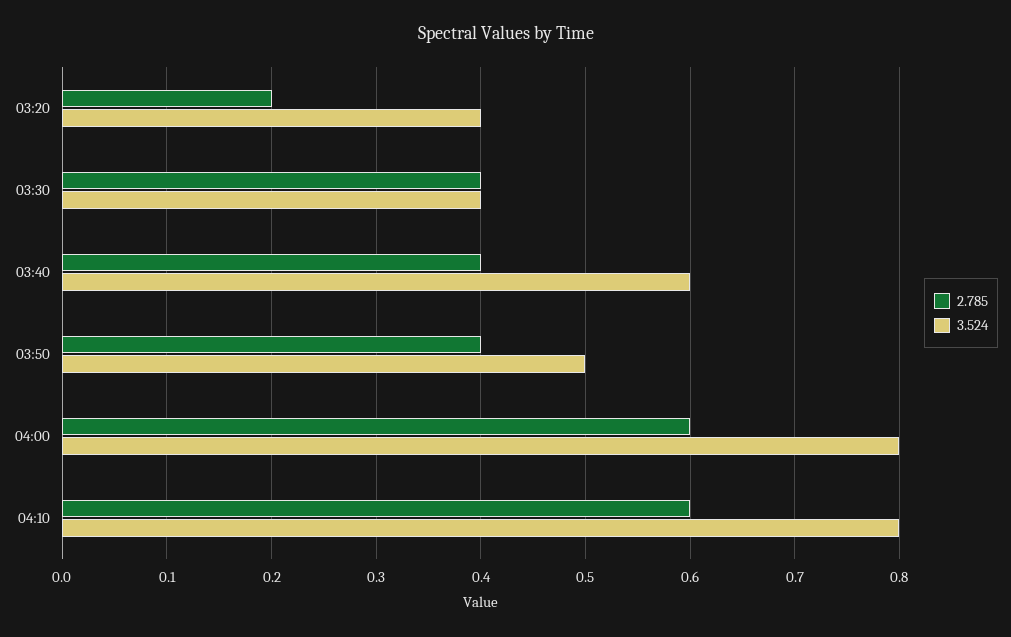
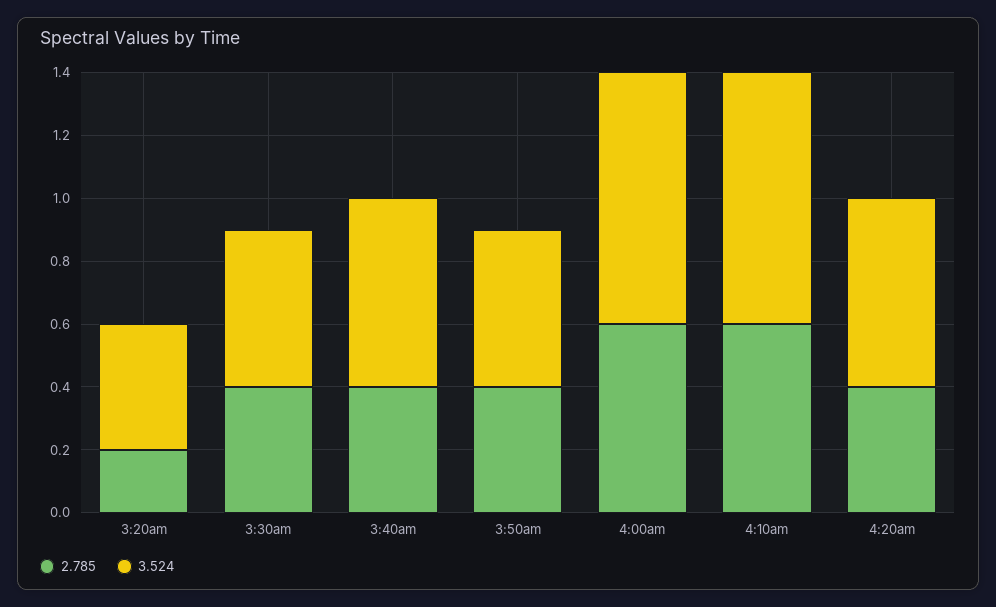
3.524, 03:30: 0.4 -> 0.5
2.785, 4:20am: none -> 0.4
3.524, 4:20am: none -> 0.6

